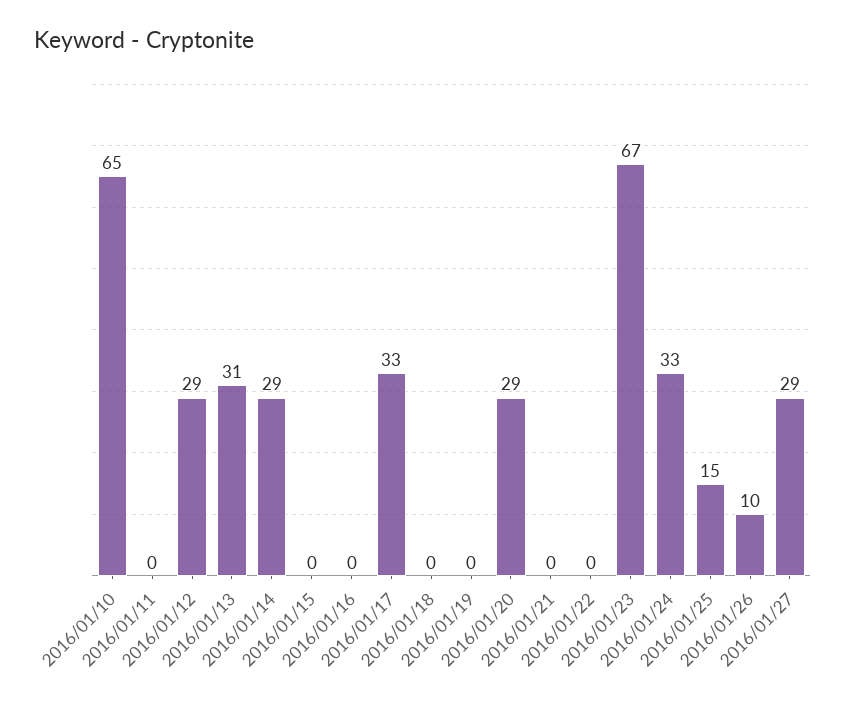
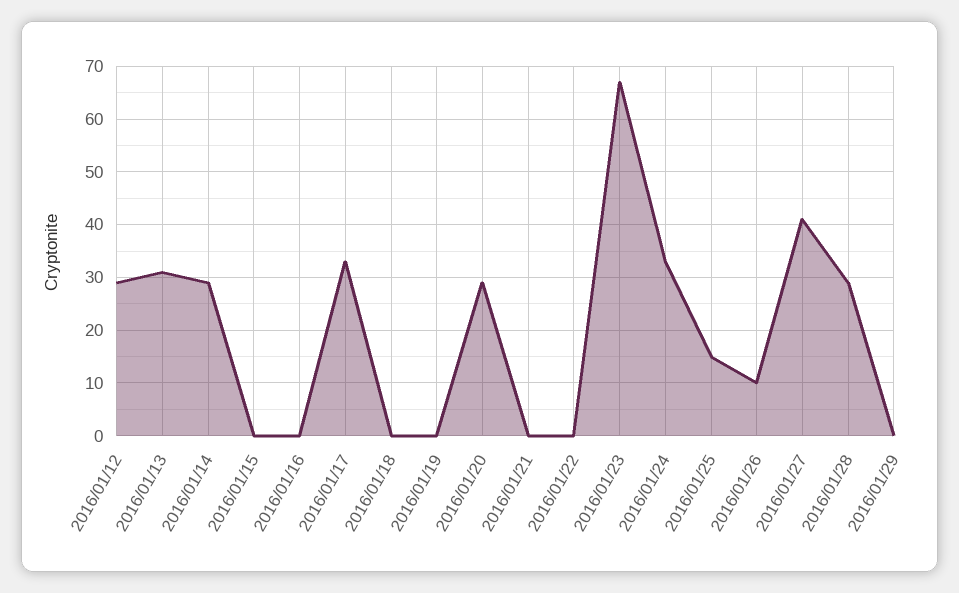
2016/01/10: 65 -> none
2016/01/11: 0 -> none
2016/01/27: 29 -> 40
2016/01/28: none -> 30
2016/01/29: none -> 0

